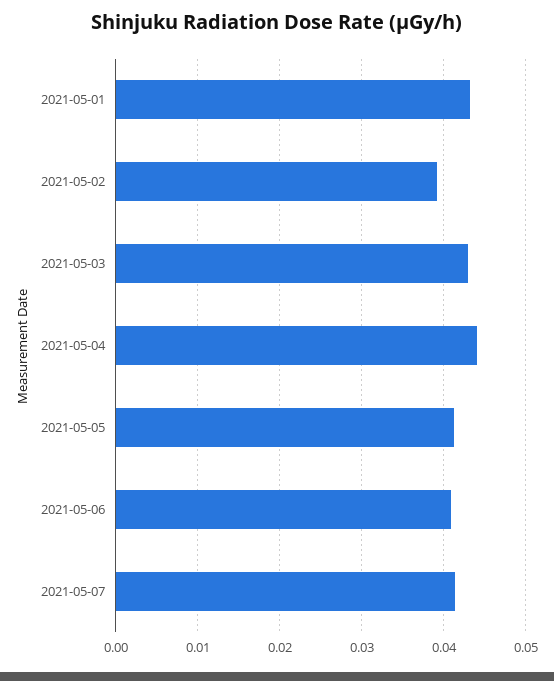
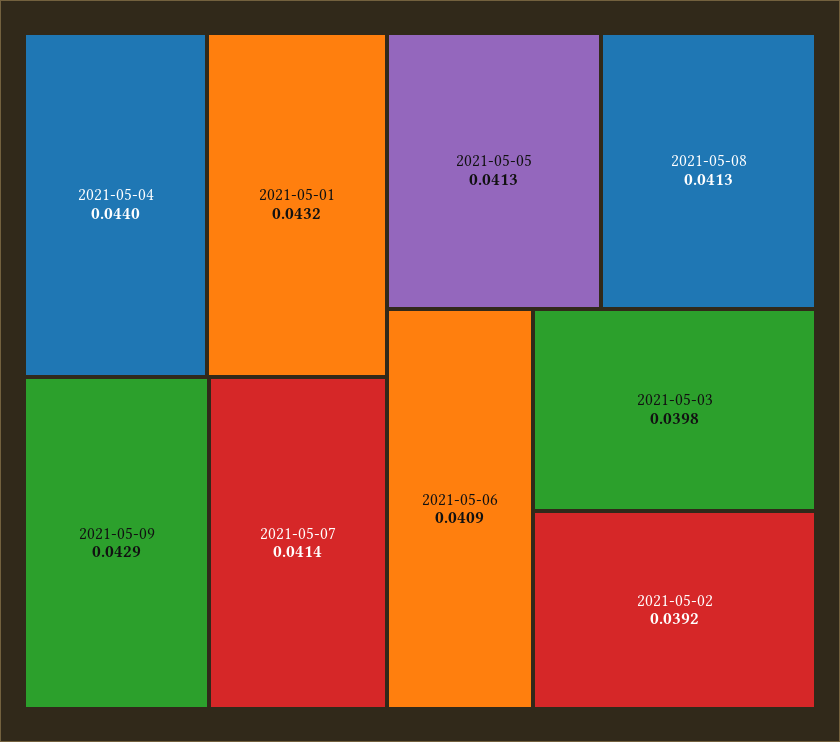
2021-05-03: 0.043 -> 0.0398
2021-05-09: none -> 0.0429
2021-05-08: none -> 0.0413

